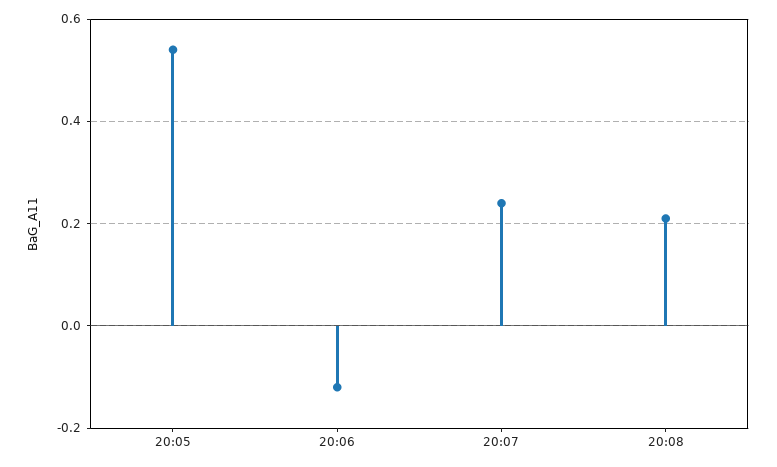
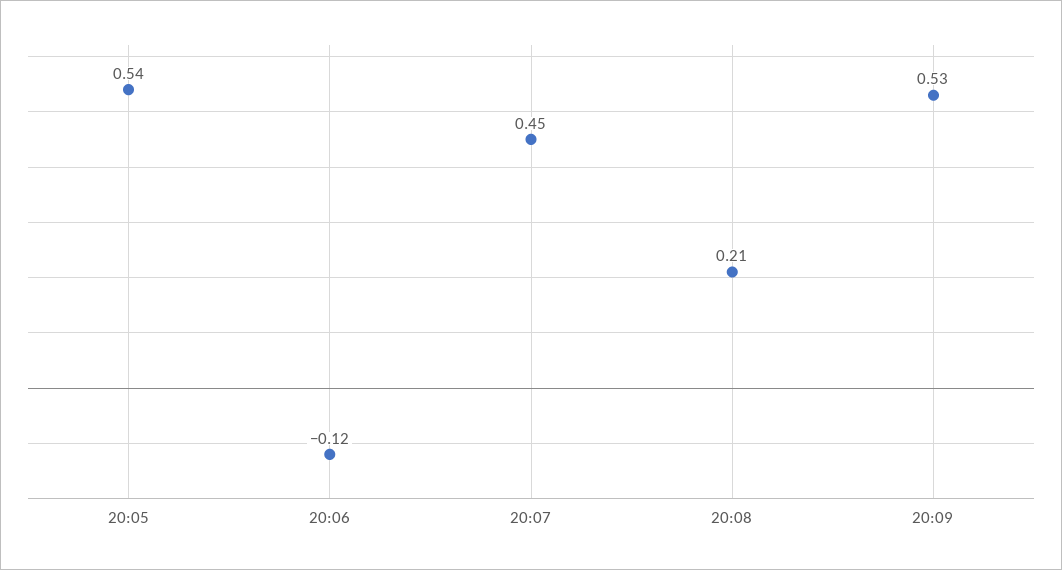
20:07: 0.25 -> 0.45
20:09: none -> 0.53

